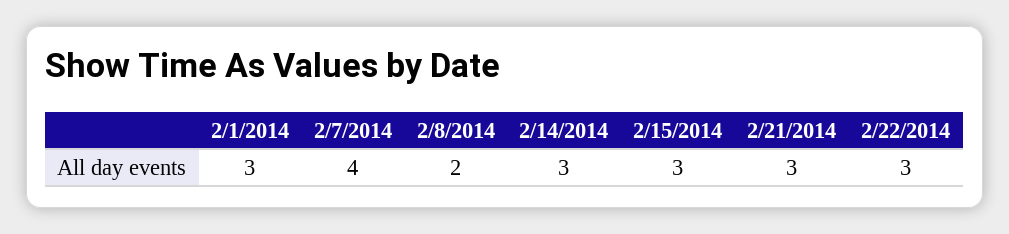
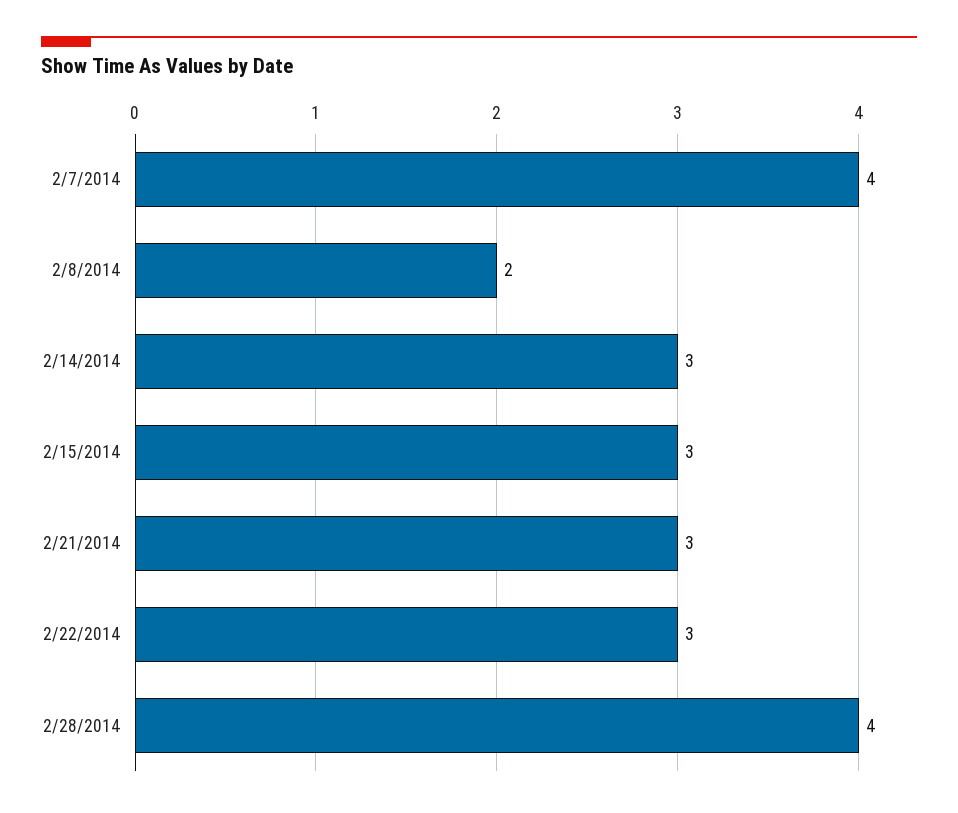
2/1/2014: 3 -> none
2/28/2014: none -> 4

